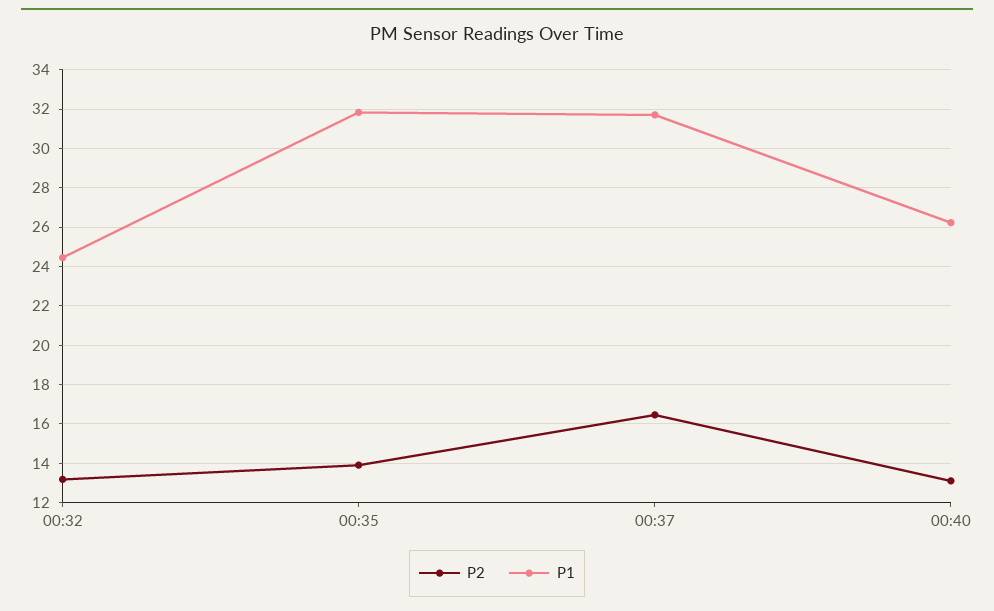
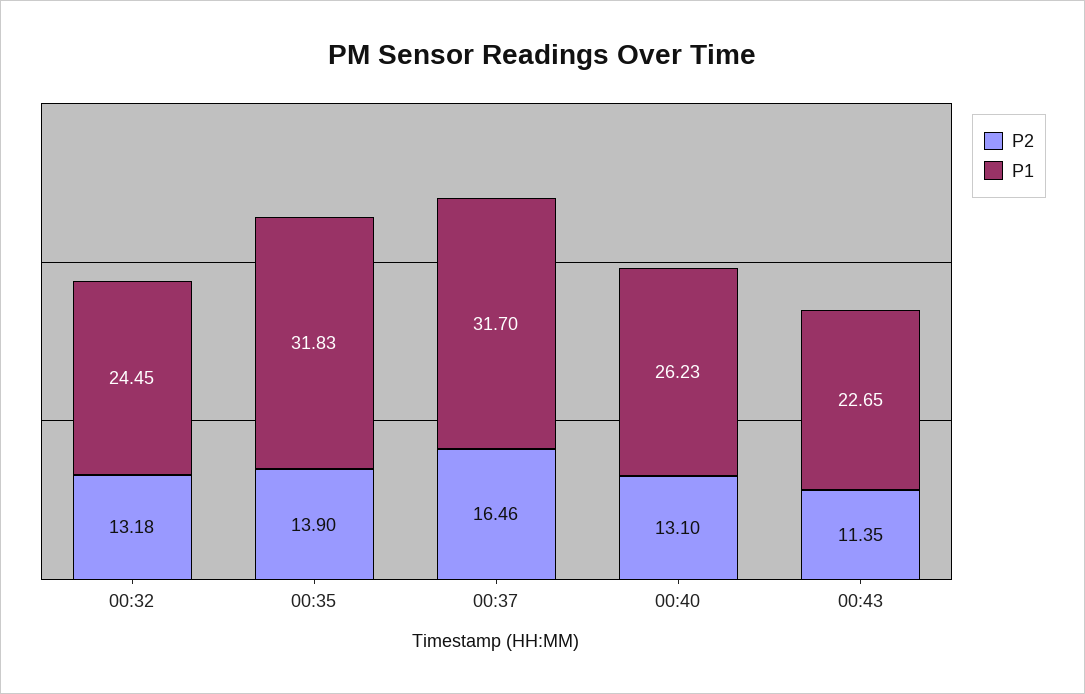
P2, 00:43: none -> 11.35
P1, 00:43: none -> 22.65

